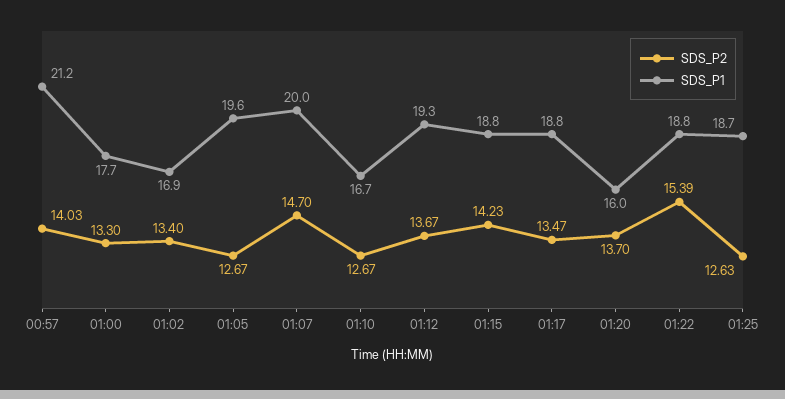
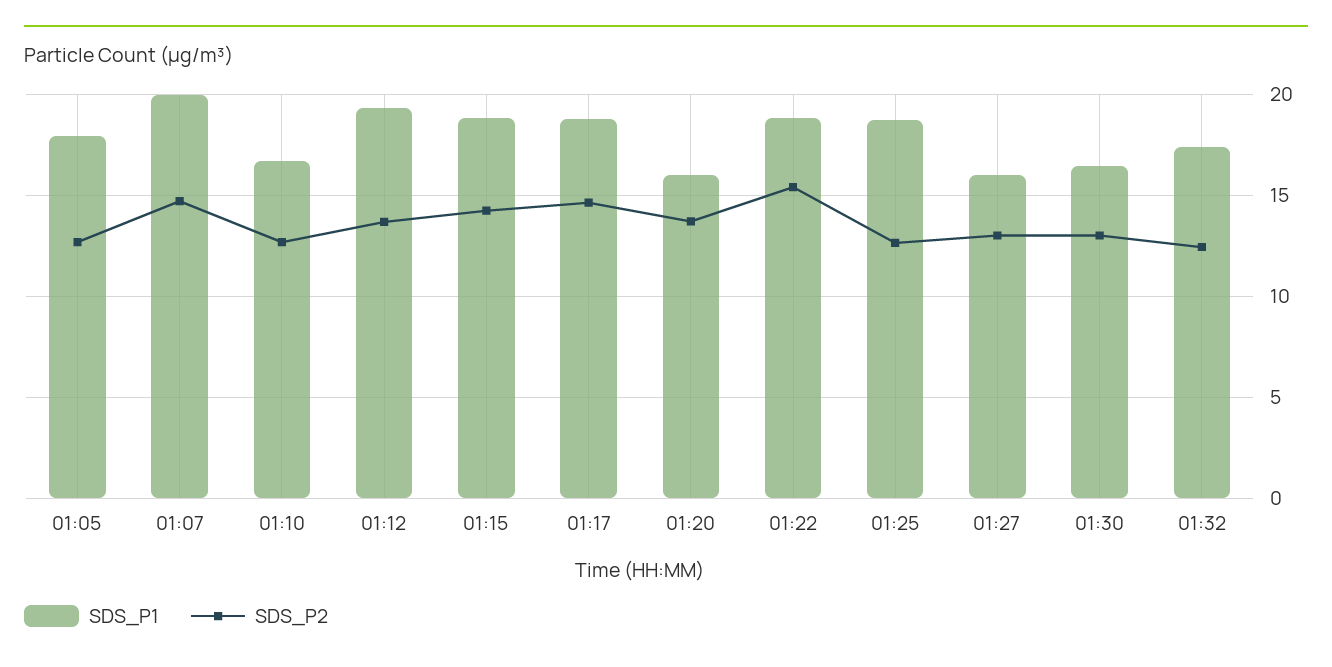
SDS_P2, 00:57: 14.03 -> none
SDS_P1, 00:57: 21.2 -> none
SDS_P2, 01:00: 13.3 -> none
SDS_P1, 01:00: 17.7 -> none
SDS_P2, 01:02: 13.4 -> none
SDS_P1, 01:02: 16.9 -> none
SDS_P1, 01:05: 19.6 -> 18
SDS_P2, 01:17: 13.47 -> 14.5
SDS_P1, 01:27: none -> 16
SDS_P2, 01:27: none -> 13
SDS_P1, 01:30: none -> 16.5
SDS_P2, 01:30: none -> 13
SDS_P1, 01:32: none -> 17.5
SDS_P2, 01:32: none -> 12.5

